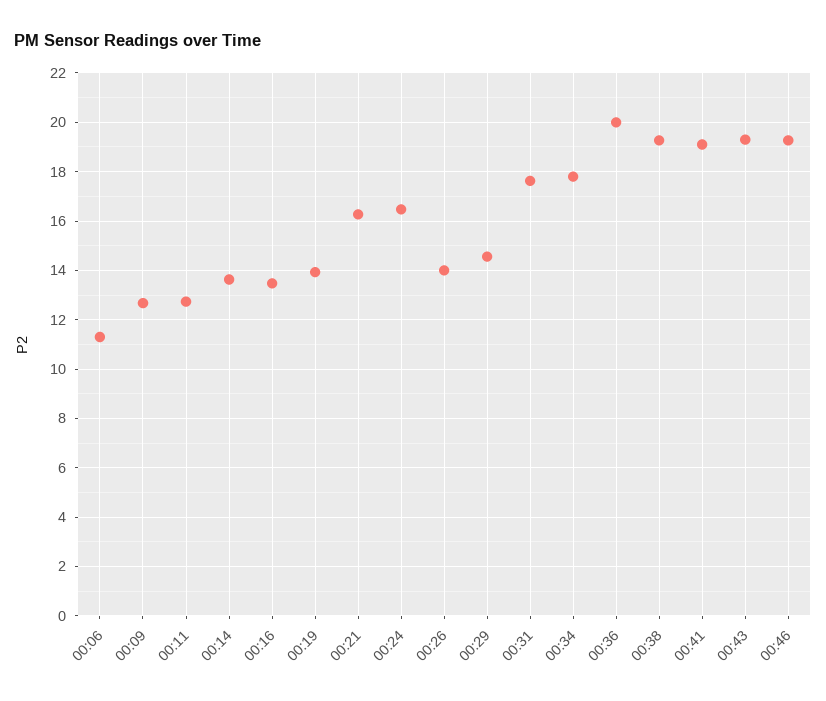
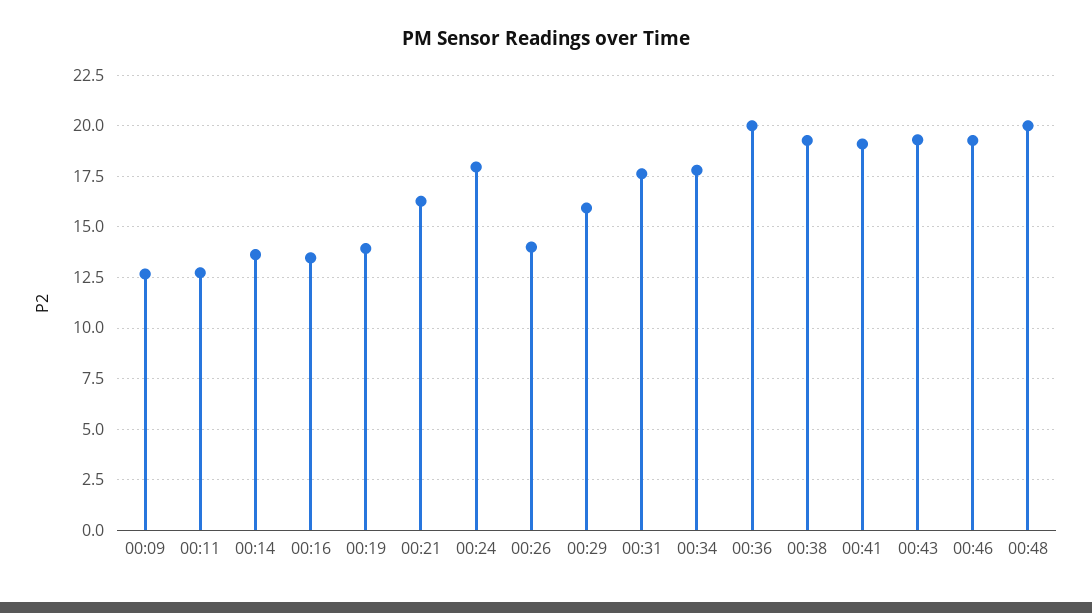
00:06: 11.25 -> none
00:24: 16.5 -> 18
00:29: 14.5 -> 16
00:48: none -> 20

